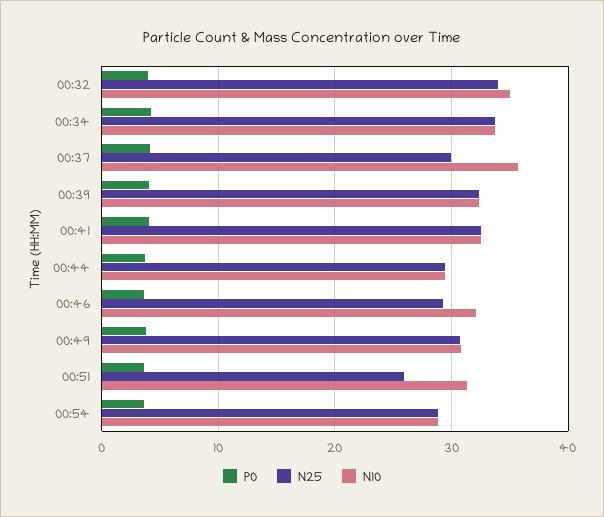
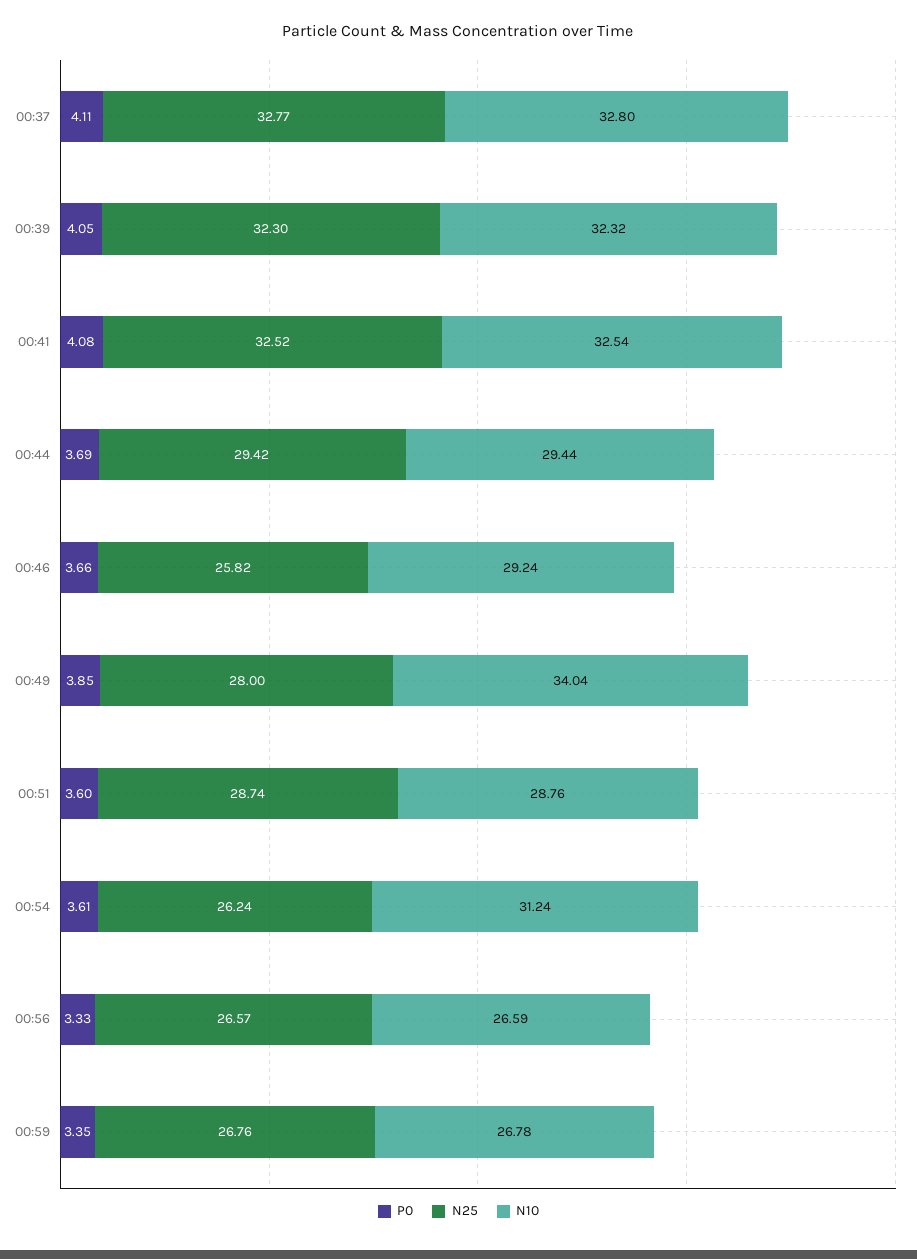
P0, 00:32: 4 -> none
N25, 00:32: 34 -> none
N10, 00:32: 35 -> none
P0, 00:34: 4 -> none
N25, 00:34: 34 -> none
N10, 00:34: 34 -> none
N25, 00:37: 30 -> 32.77
N10, 00:37: 36 -> 32.8
N25, 00:46: 29 -> 25.82
N10, 00:46: 32 -> 29.24
N25, 00:49: 31 -> 28
N10, 00:49: 31 -> 34.04
N25, 00:51: 26 -> 28.74
N10, 00:51: 31 -> 28.76
N25, 00:54: 29 -> 26.24
N10, 00:54: 29 -> 31.24
P0, 00:56: none -> 3.33
N25, 00:56: none -> 26.57
N10, 00:56: none -> 26.59
P0, 00:59: none -> 3.35
N25, 00:59: none -> 26.76
N10, 00:59: none -> 26.78

